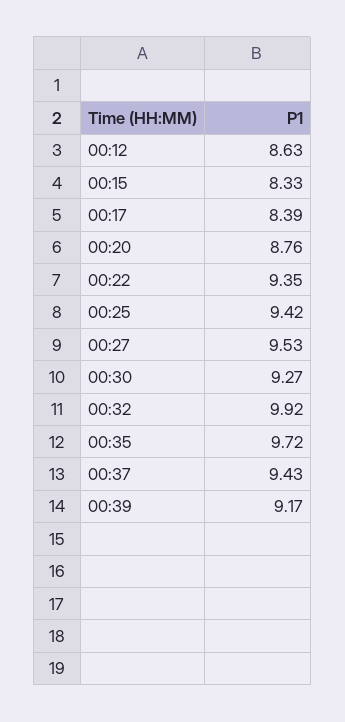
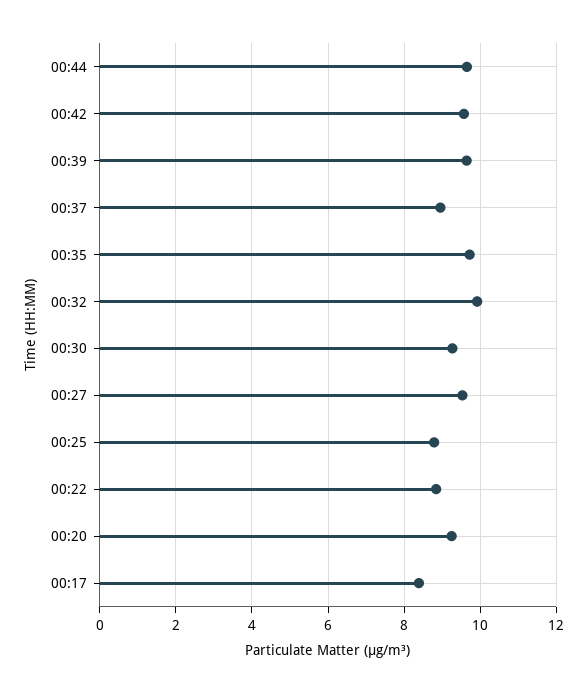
00:12: 8.63 -> none
00:15: 8.33 -> none
00:20: 8.76 -> 9.2
00:22: 9.35 -> 8.8
00:25: 9.42 -> 8.8
00:37: 9.43 -> 9
00:39: 9.17 -> 9.6
00:44: none -> 9.6
00:42: none -> 9.6

